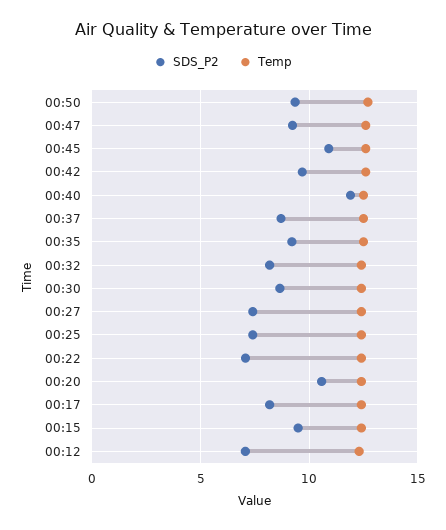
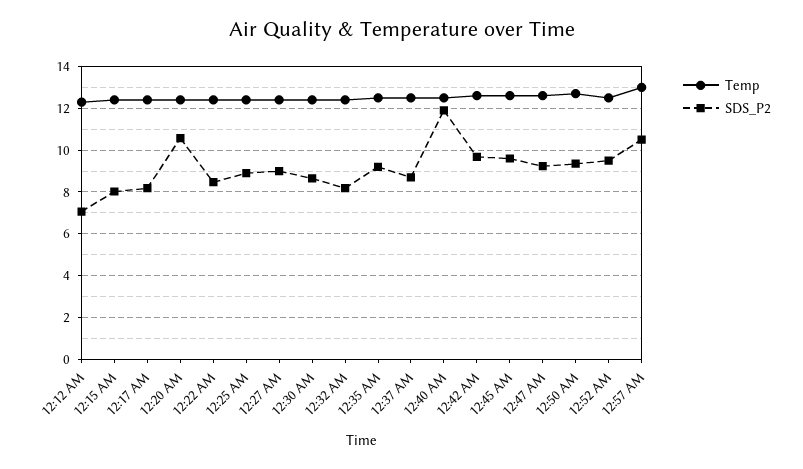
SDS_P2, 00:45: 11 -> 9.5
SDS_P2, 00:27: 7.5 -> 9
SDS_P2, 00:25: 7.5 -> 9
SDS_P2, 00:22: 7 -> 8.5
SDS_P2, 00:15: 9.5 -> 8
Temp, 12:52 AM: none -> 12.5
SDS_P2, 12:52 AM: none -> 9.5
Temp, 12:57 AM: none -> 13
SDS_P2, 12:57 AM: none -> 10.5

